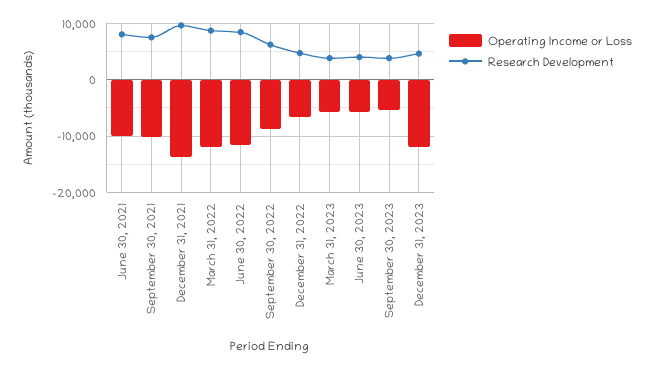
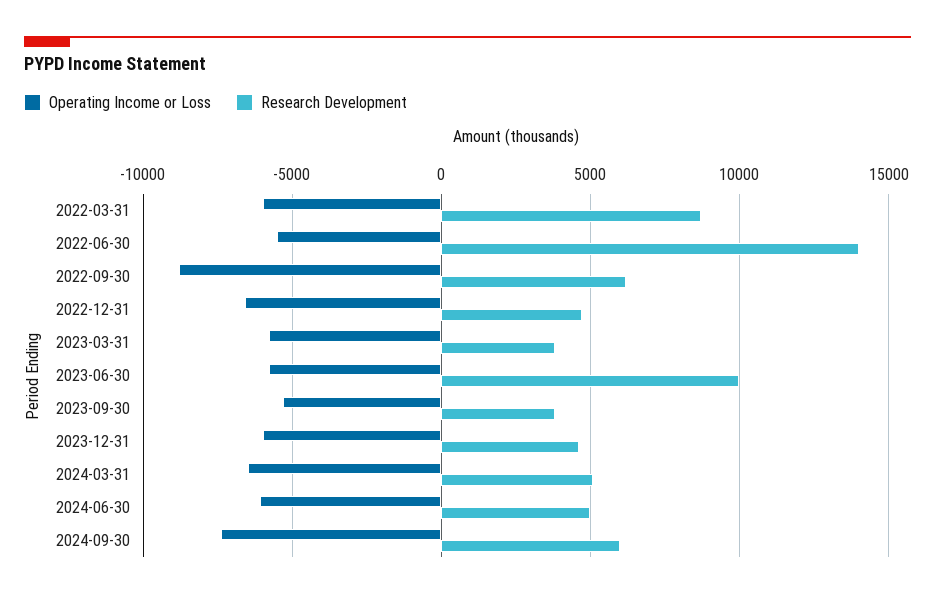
Operating Income or Loss, June 30, 2021: -10000 -> none
Research Development, June 30, 2021: 8000 -> none
Operating Income or Loss, September 30, 2021: -10000 -> none
Research Development, September 30, 2021: 8000 -> none
Operating Income or Loss, December 31, 2021: -14000 -> none
Research Development, December 31, 2021: 10000 -> none
Operating Income or Loss, March 31, 2022: -12000 -> -6000
Operating Income or Loss, June 30, 2022: -12000 -> -5500
Research Development, June 30, 2022: 8000 -> 14000
Research Development, June 30, 2023: 4000 -> 10000
Operating Income or Loss, December 31, 2023: -12000 -> -6000
Operating Income or Loss, 2024-03-31: none -> -6500
Research Development, 2024-03-31: none -> 5000
Operating Income or Loss, 2024-06-30: none -> -6000
Research Development, 2024-06-30: none -> 5000
Operating Income or Loss, 2024-09-30: none -> -7500
Research Development, 2024-09-30: none -> 6000

